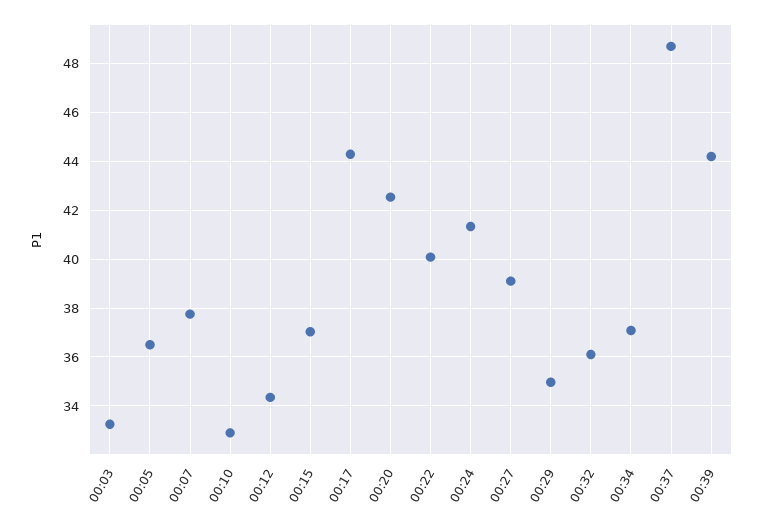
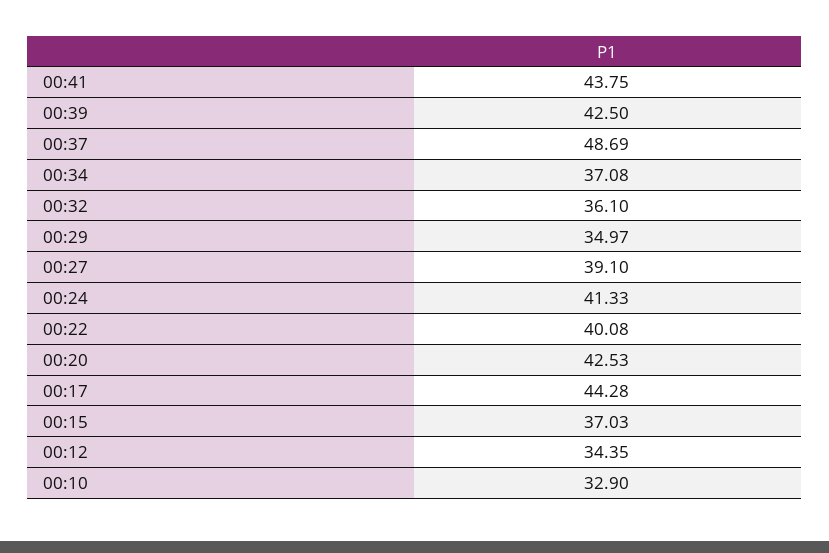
00:03: 33.25 -> none
00:05: 36.5 -> none
00:07: 37.75 -> none
00:39: 44.25 -> 42.5
00:41: none -> 43.75

